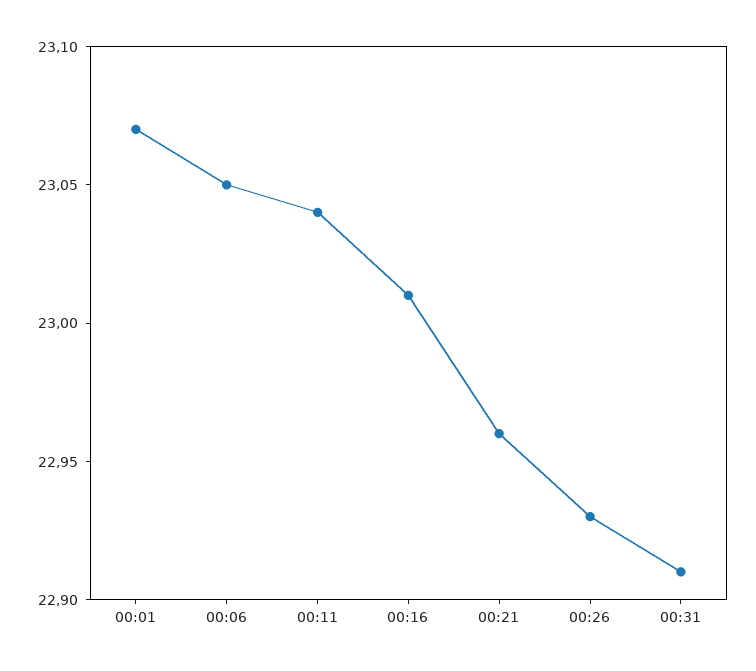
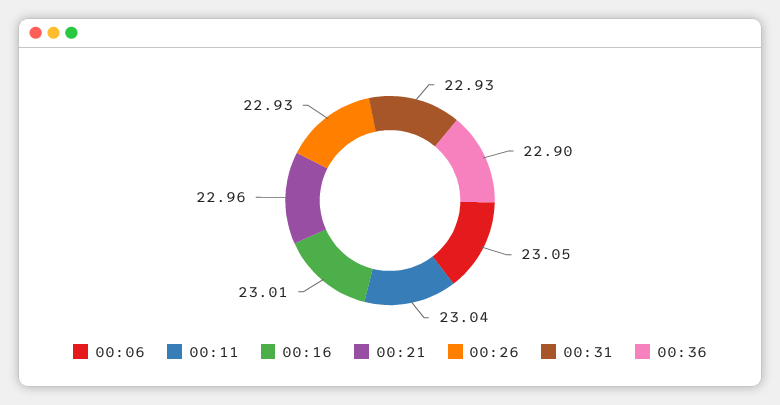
00:01: 23.07 -> none
00:31: 22.91 -> 22.93
00:36: none -> 22.9

